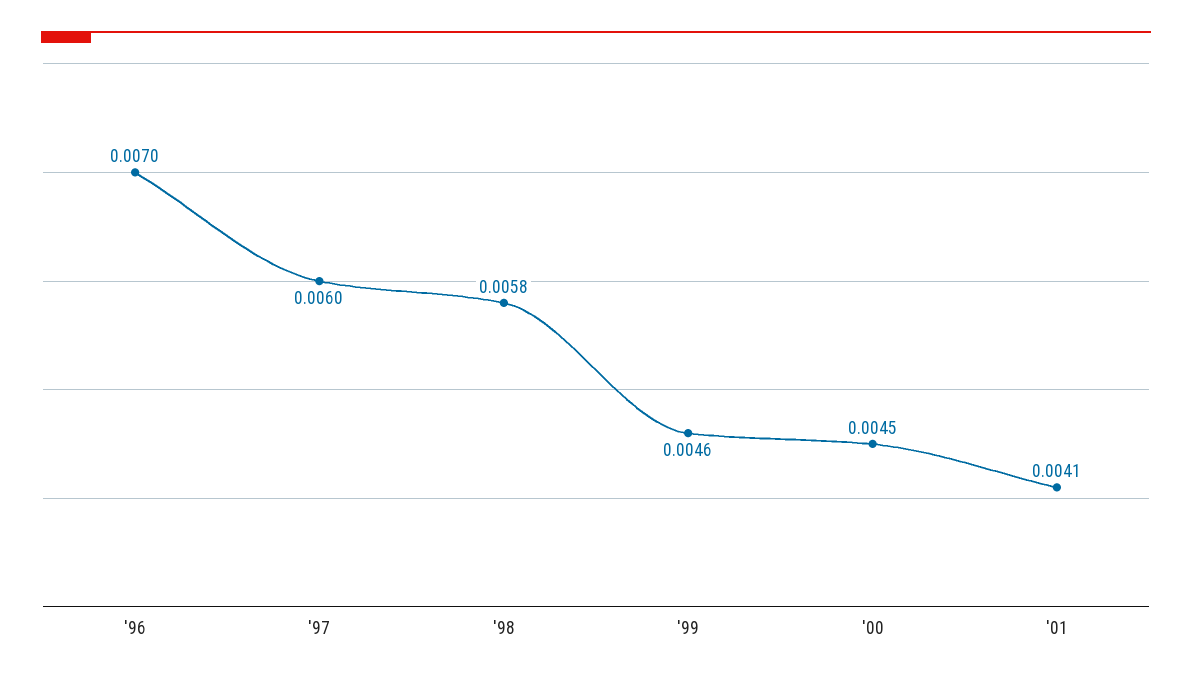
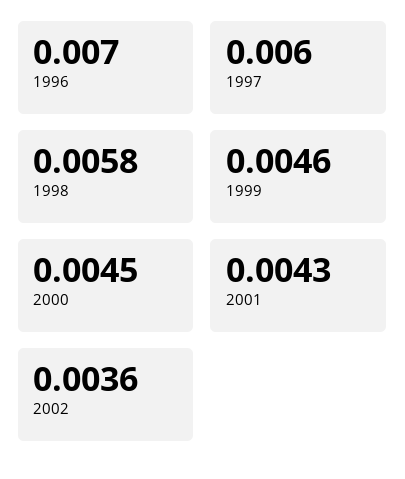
'01: 0.0041 -> 0.0043
2002: none -> 0.0036

